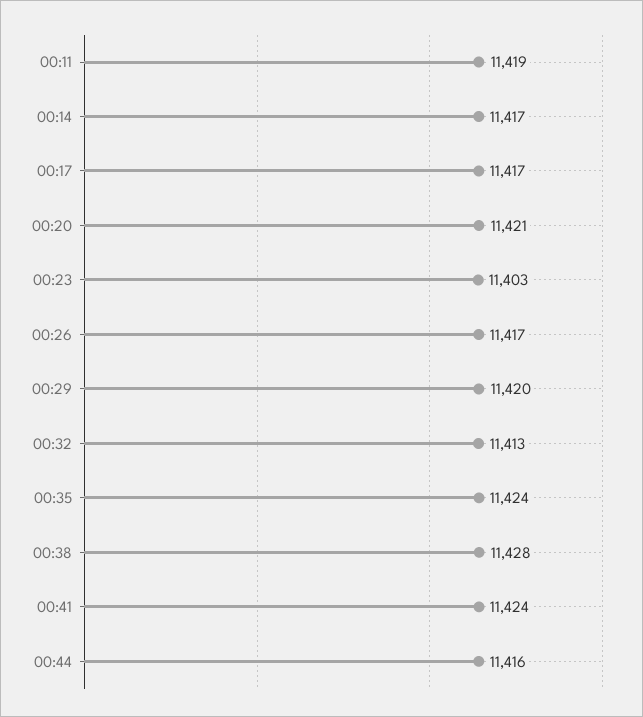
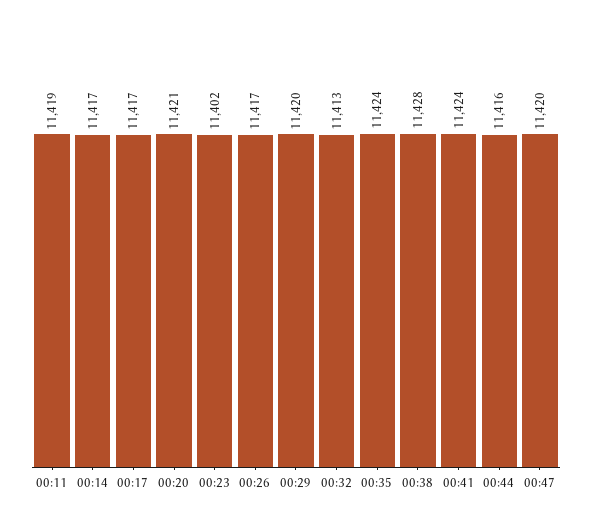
00:23: 11403 -> 11402
00:47: none -> 11420

